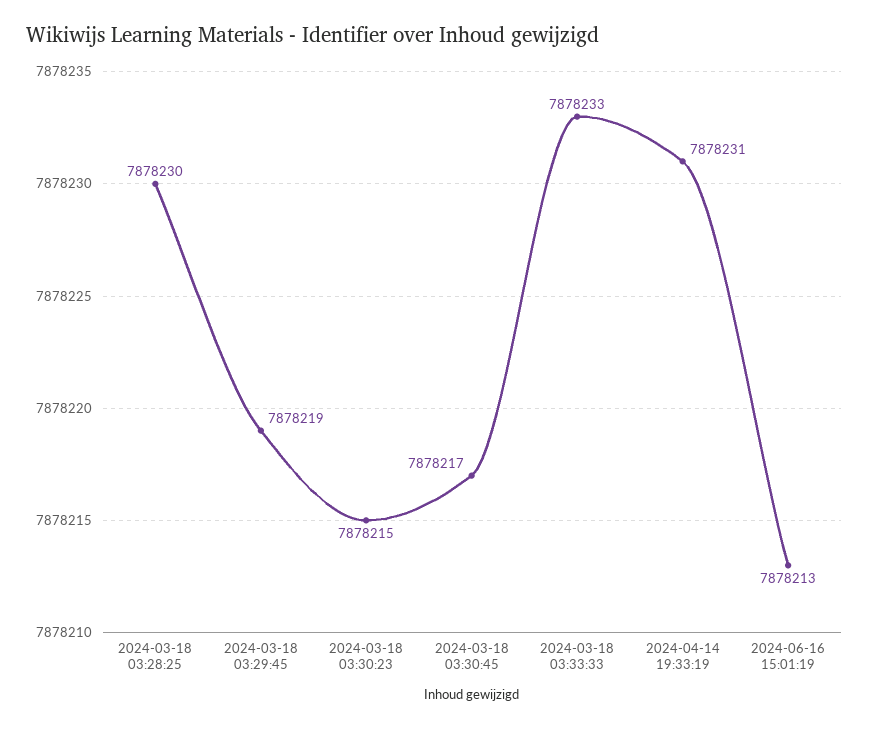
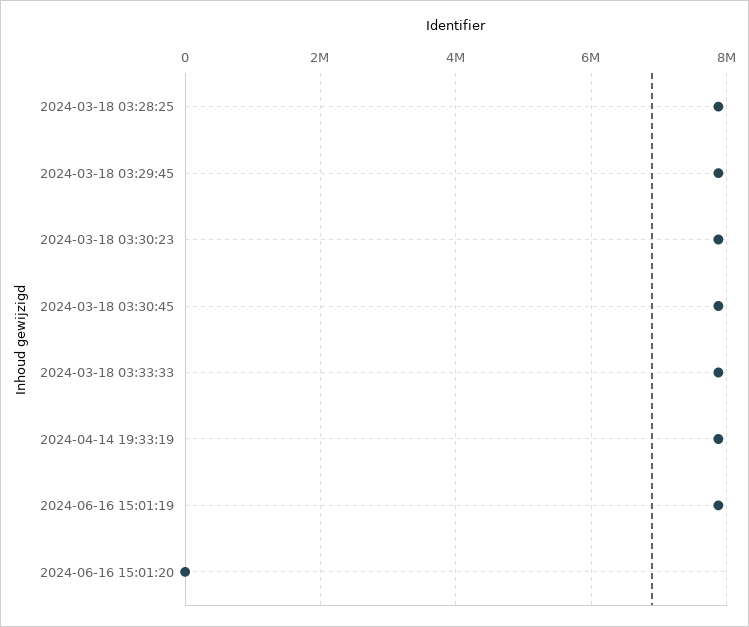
2024-06-16 15:01:20: none -> 0

